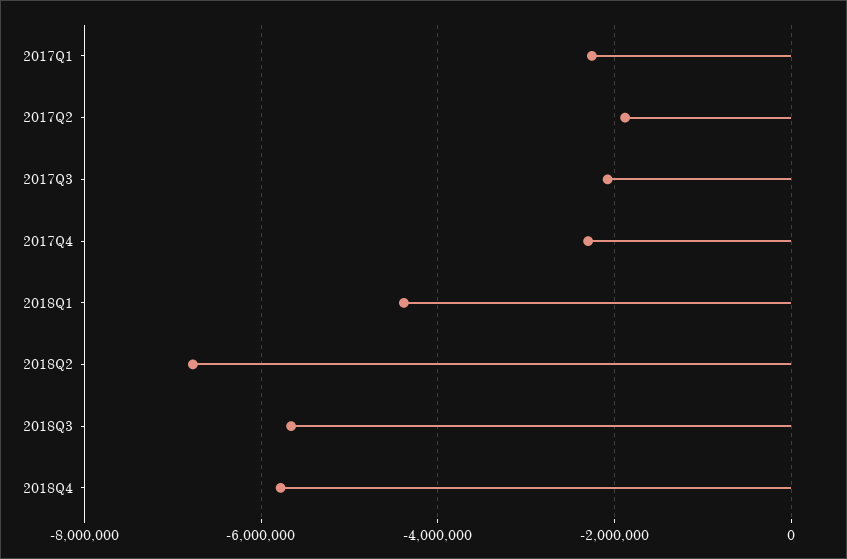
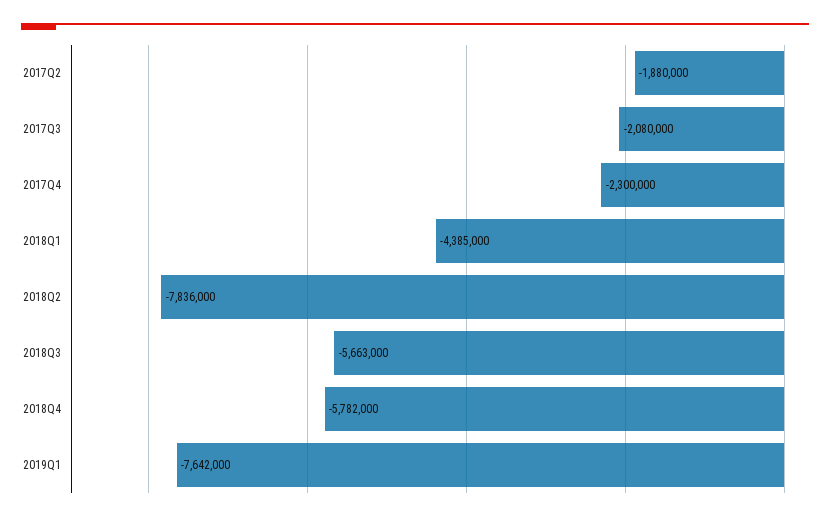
2017Q1: -2200000 -> none
2018Q2: -6800000 -> -7836000
2019Q1: none -> -7642000

